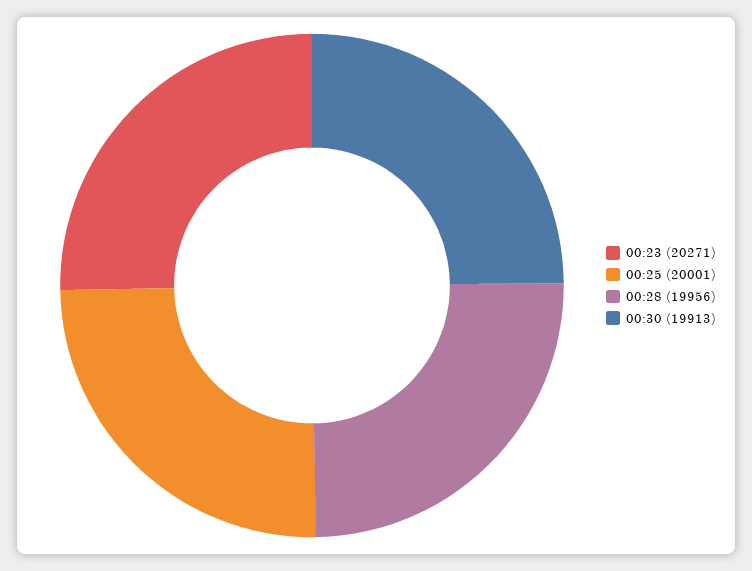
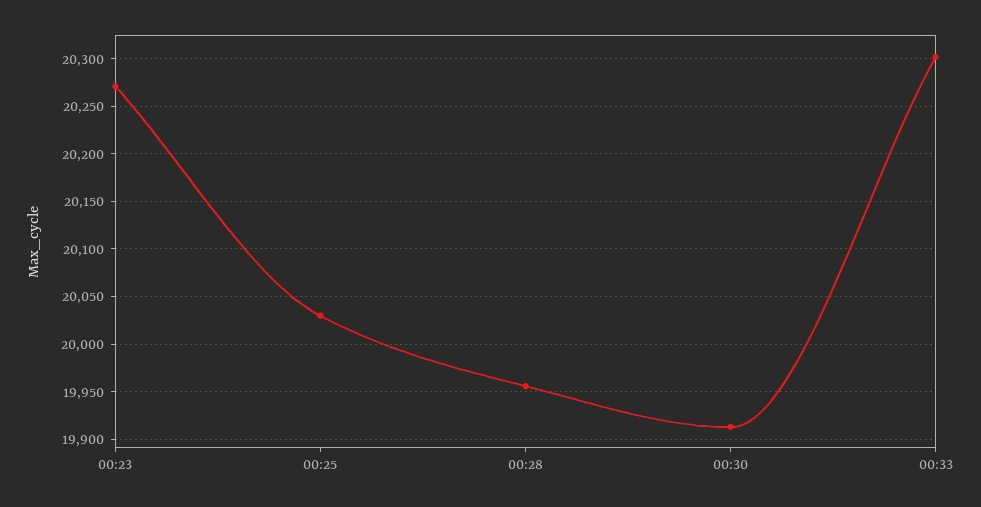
00:25: 20001 -> 20030
00:33: none -> 20300

